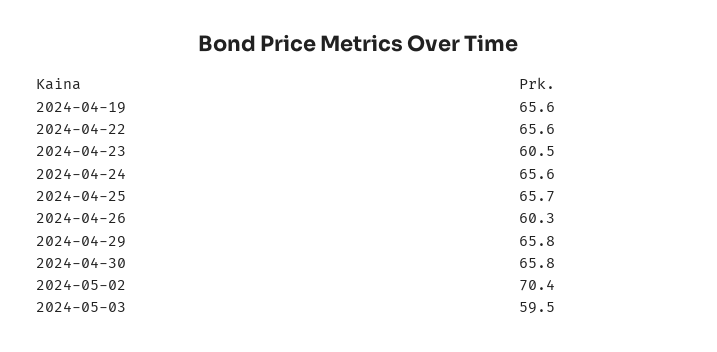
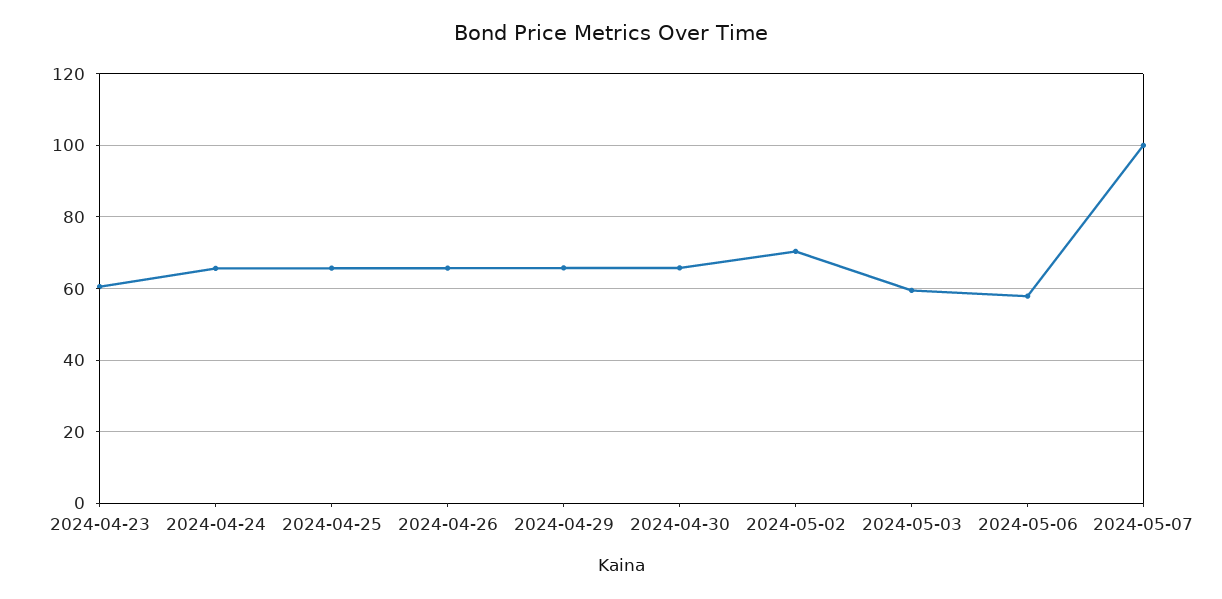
2024-04-19: 65.6 -> none
2024-04-22: 65.6 -> none
2024-04-26: 60.3 -> 66
2024-05-06: none -> 58
2024-05-07: none -> 100

